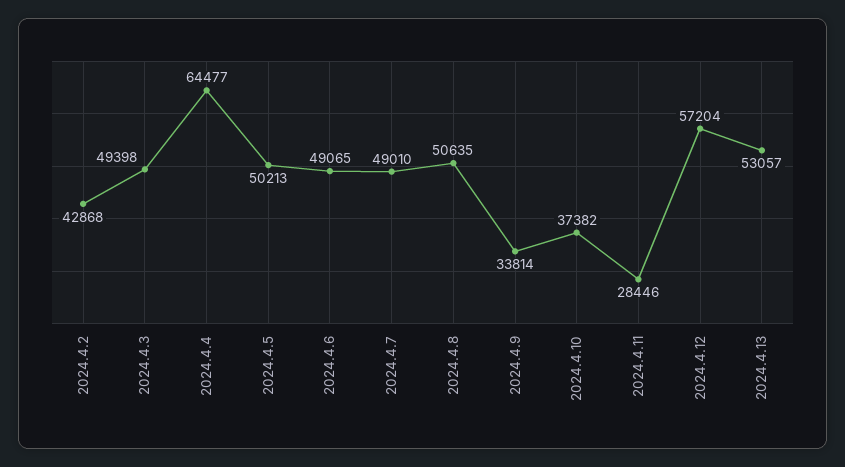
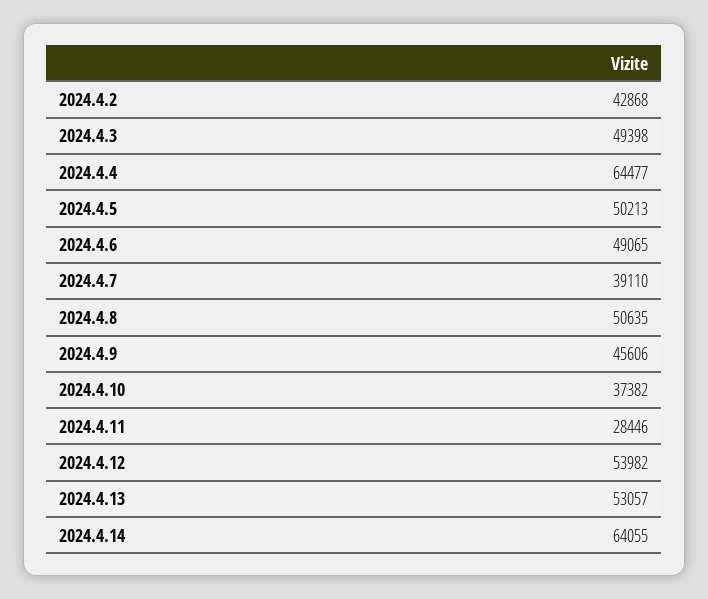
2024.4.7: 49010 -> 39110
2024.4.9: 33814 -> 45606
2024.4.12: 57204 -> 53982
2024.4.14: none -> 64055

